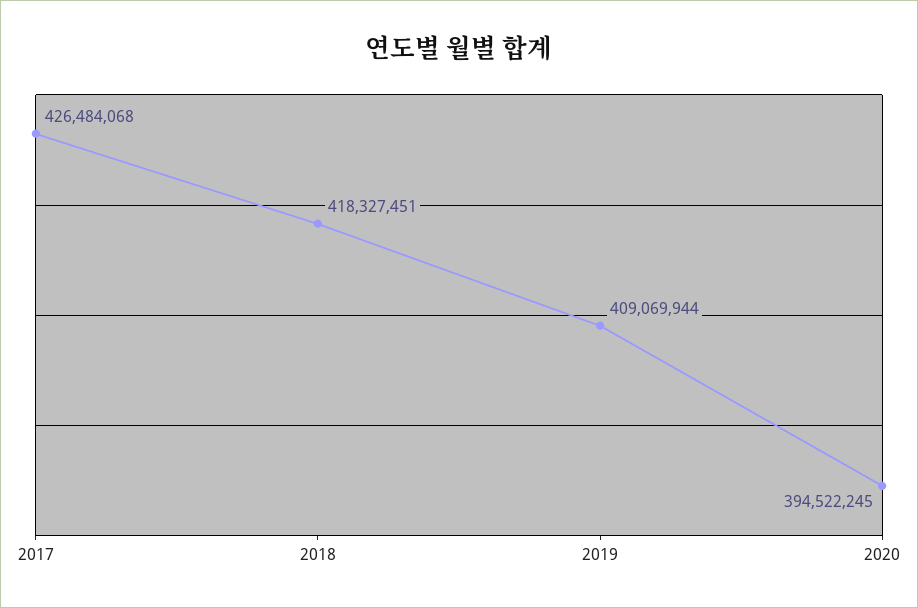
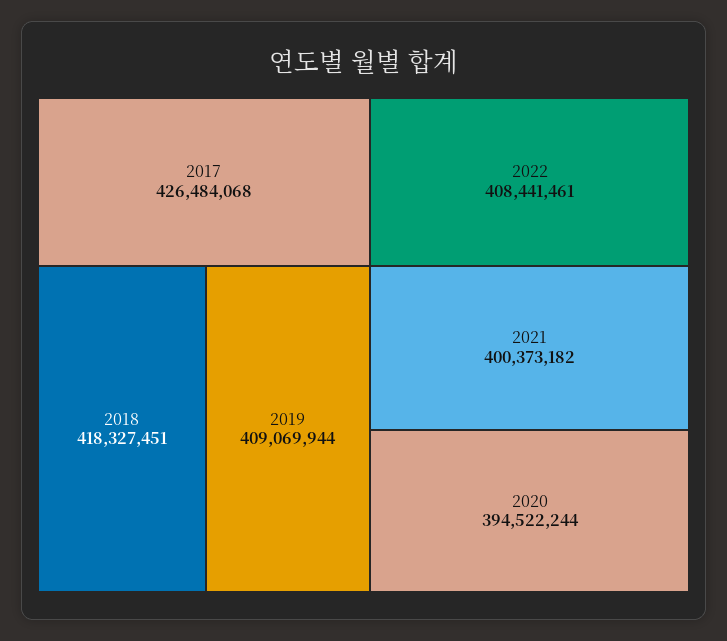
2020: 394522245 -> 394522244
2022: none -> 408441461
2021: none -> 400373182

